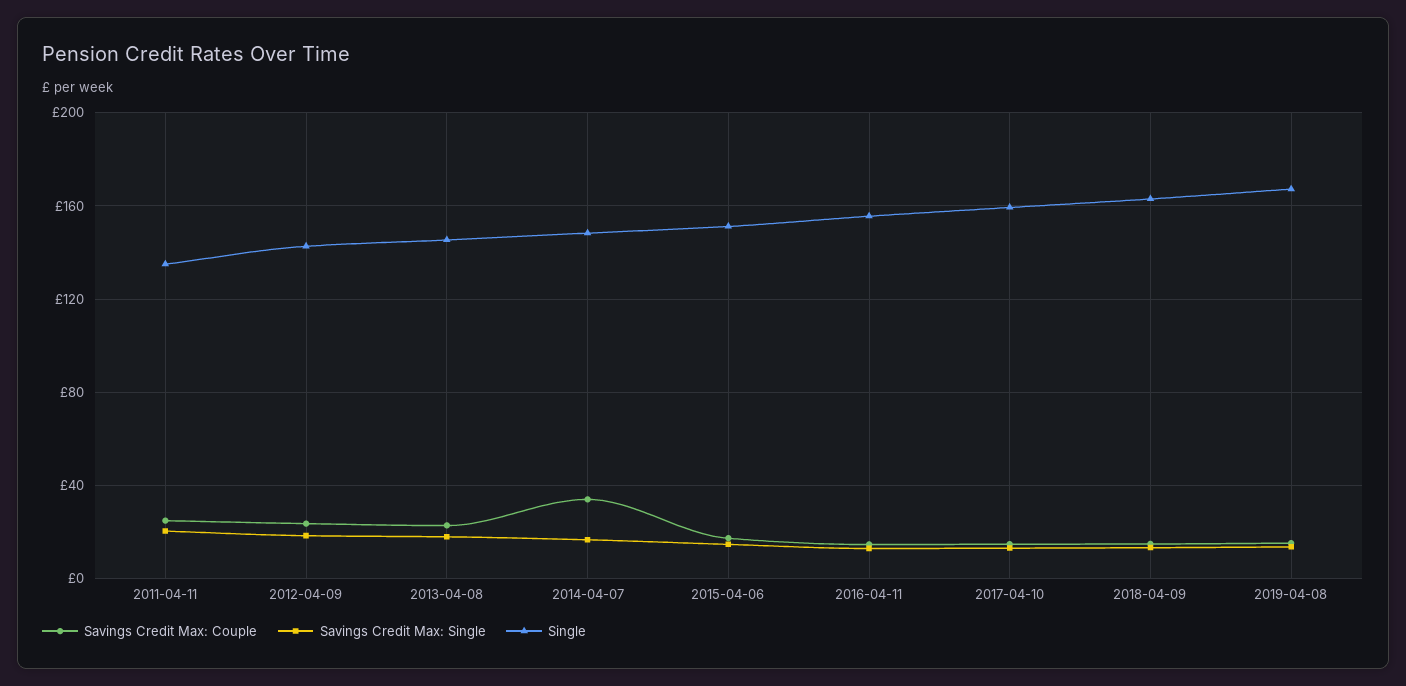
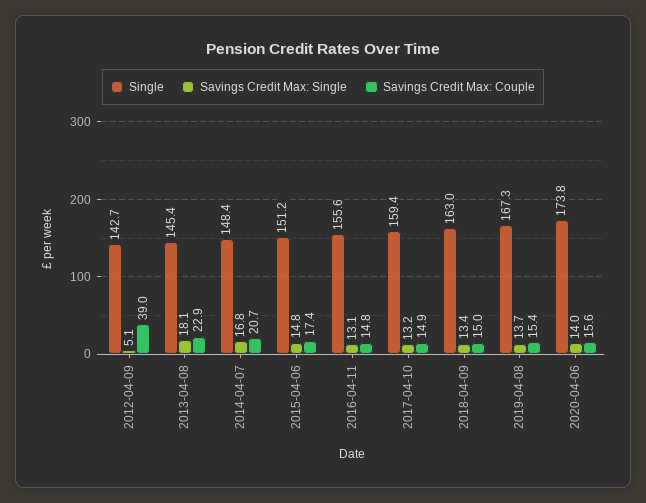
Savings Credit Max: Couple, 2011-04-11: 25 -> none
Savings Credit Max: Single, 2011-04-11: 20 -> none
Single, 2011-04-11: 135 -> none
Savings Credit Max: Couple, 2012-04-09: 25 -> 39
Savings Credit Max: Single, 2012-04-09: 20 -> 5.1
Savings Credit Max: Couple, 2014-04-07: 35 -> 20.7
Single, 2020-04-06: none -> 173.8
Savings Credit Max: Single, 2020-04-06: none -> 14
Savings Credit Max: Couple, 2020-04-06: none -> 15.6

